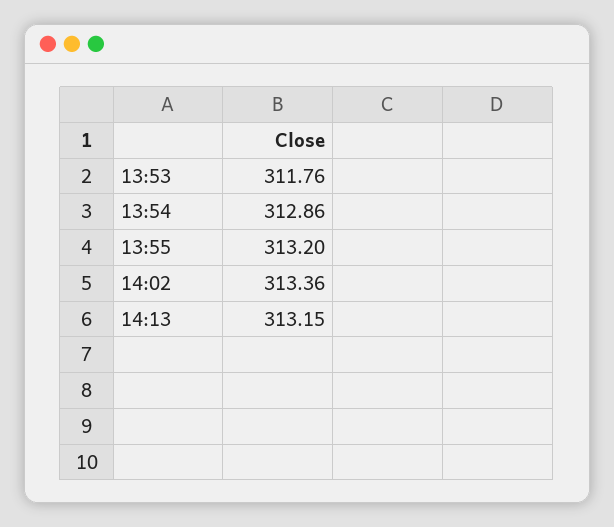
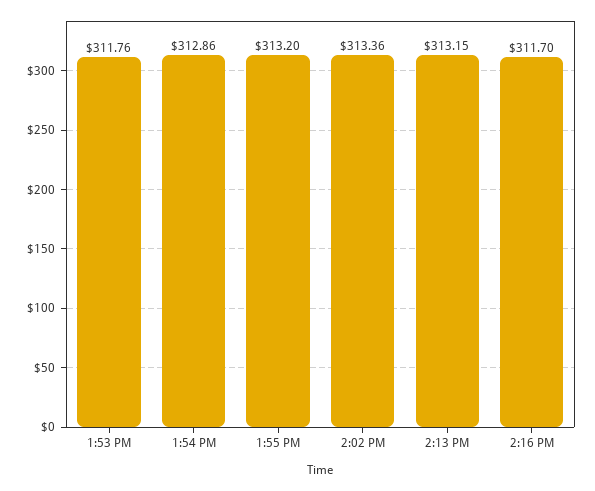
2:16 PM: none -> 311.7

